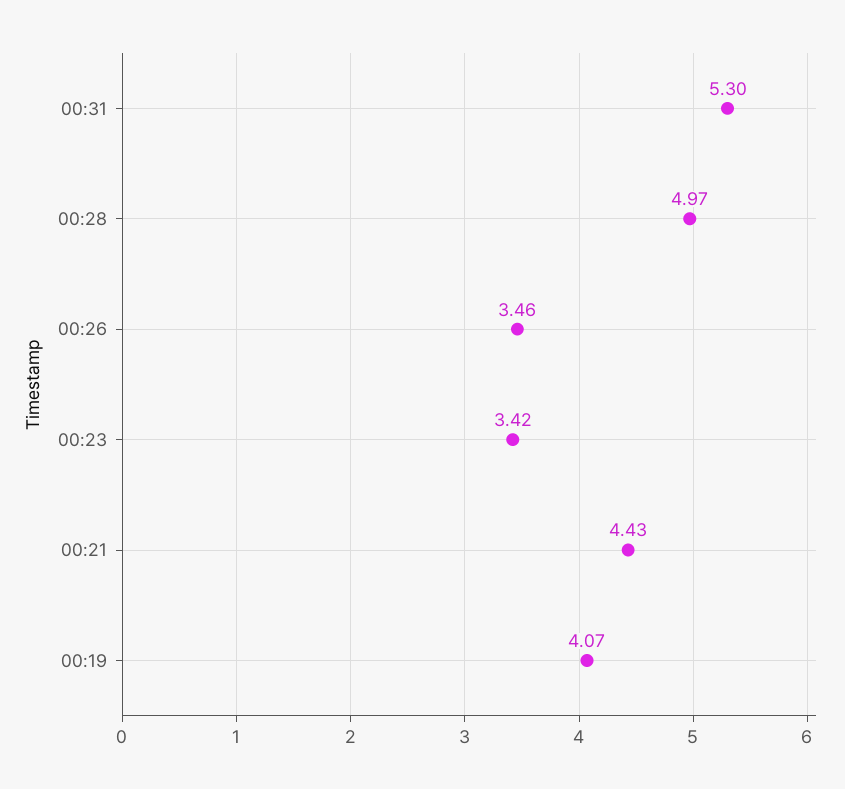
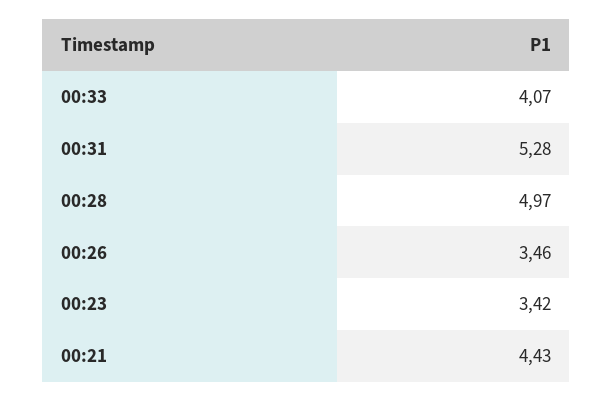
00:31: 5.3 -> 5.28
00:19: 4.07 -> none
00:33: none -> 4.07

